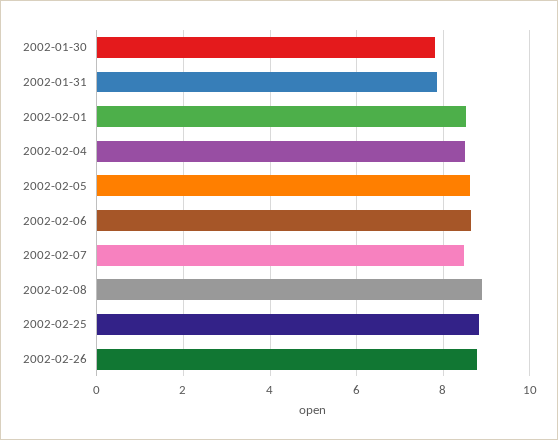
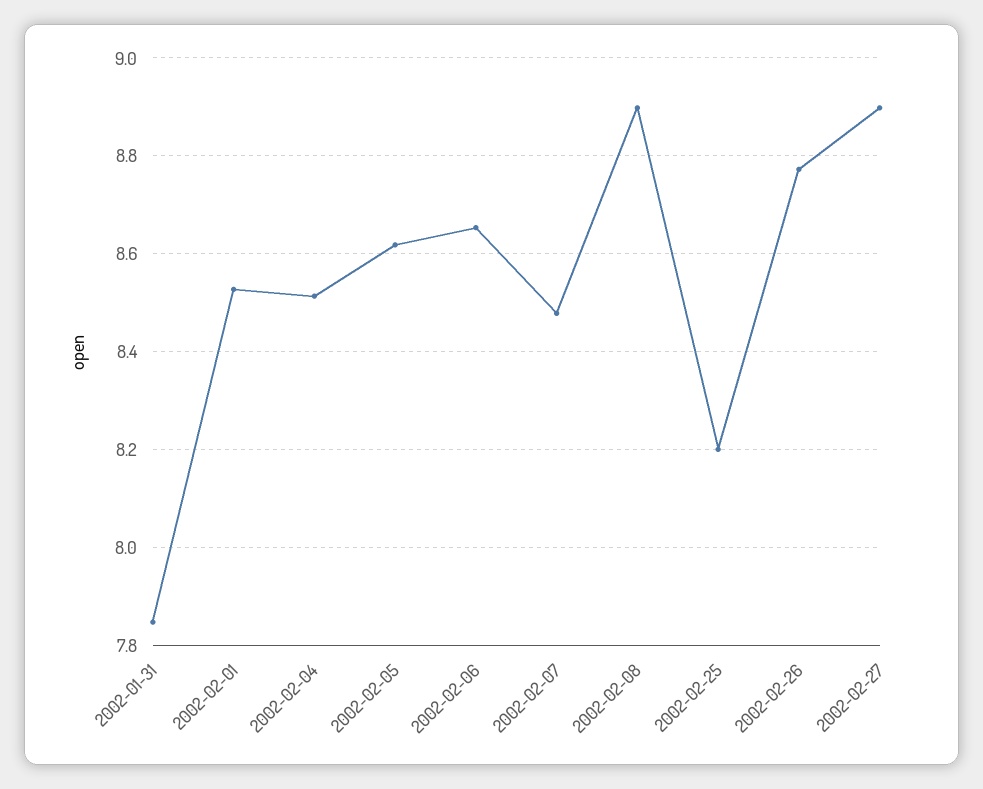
2002-01-30: 7.8 -> none
2002-02-25: 8.8 -> 8.2
2002-02-27: none -> 8.9

